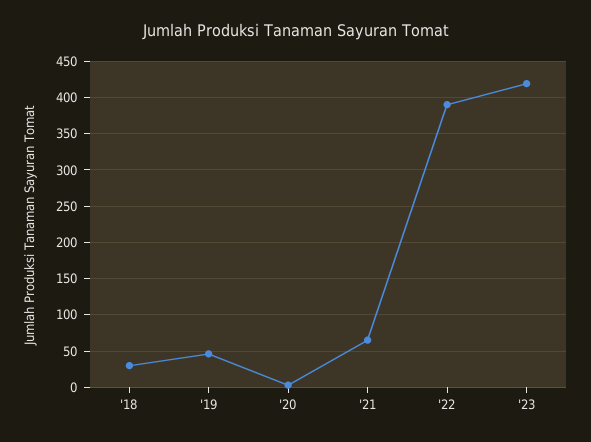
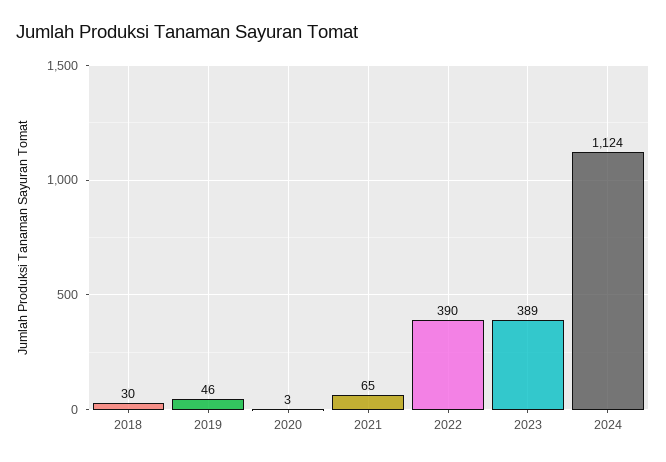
'23: 420 -> 389
2024: none -> 1124

